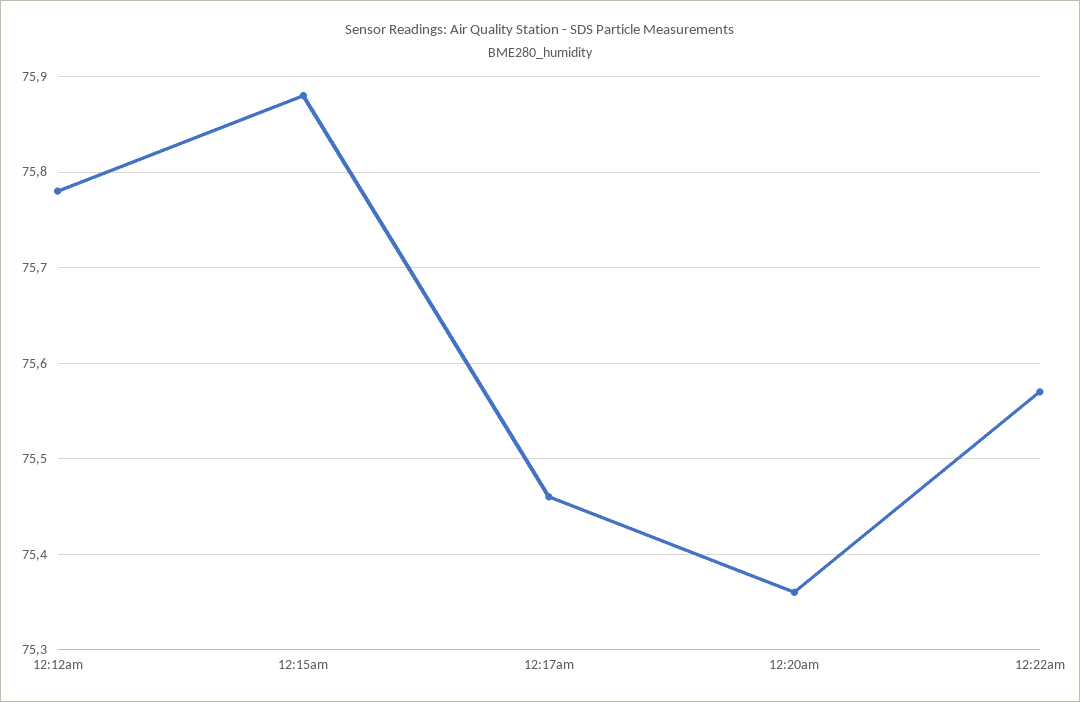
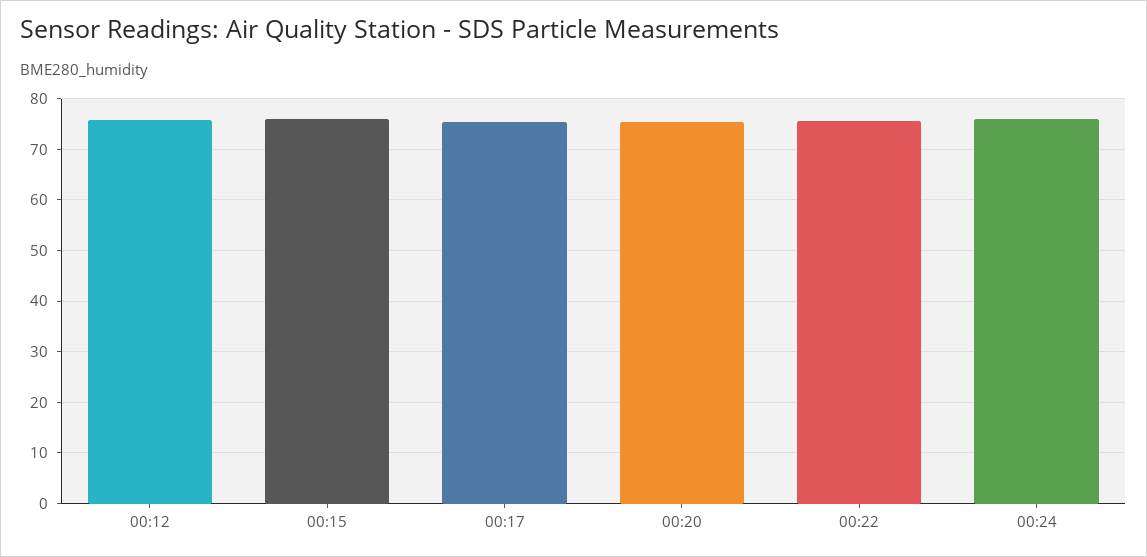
00:24: none -> 76

